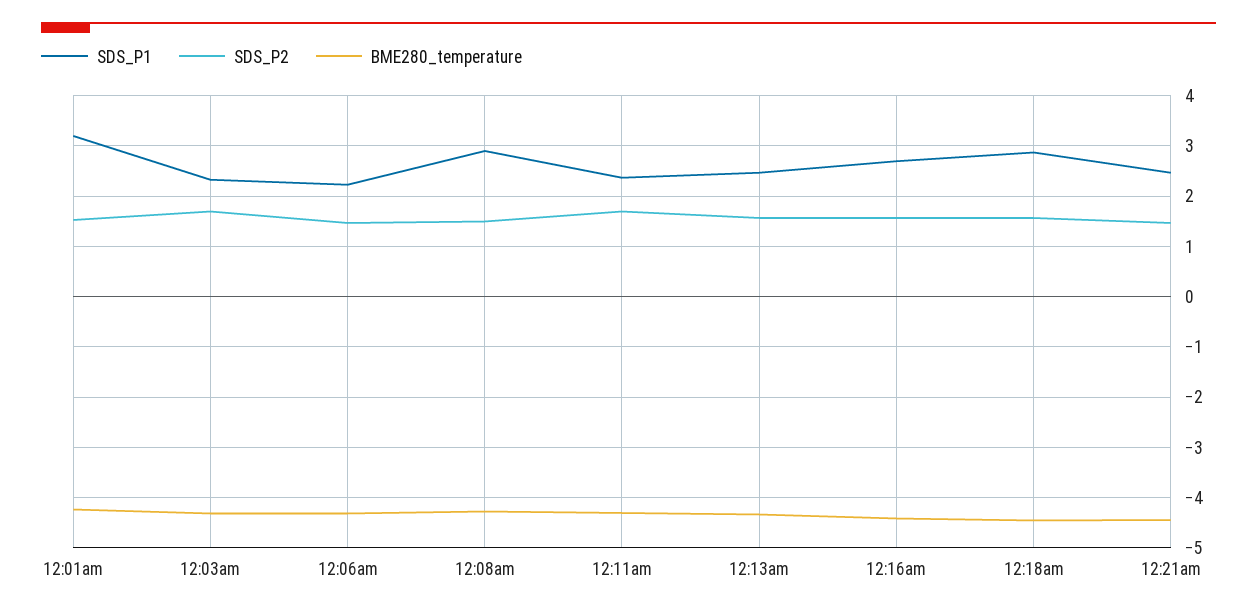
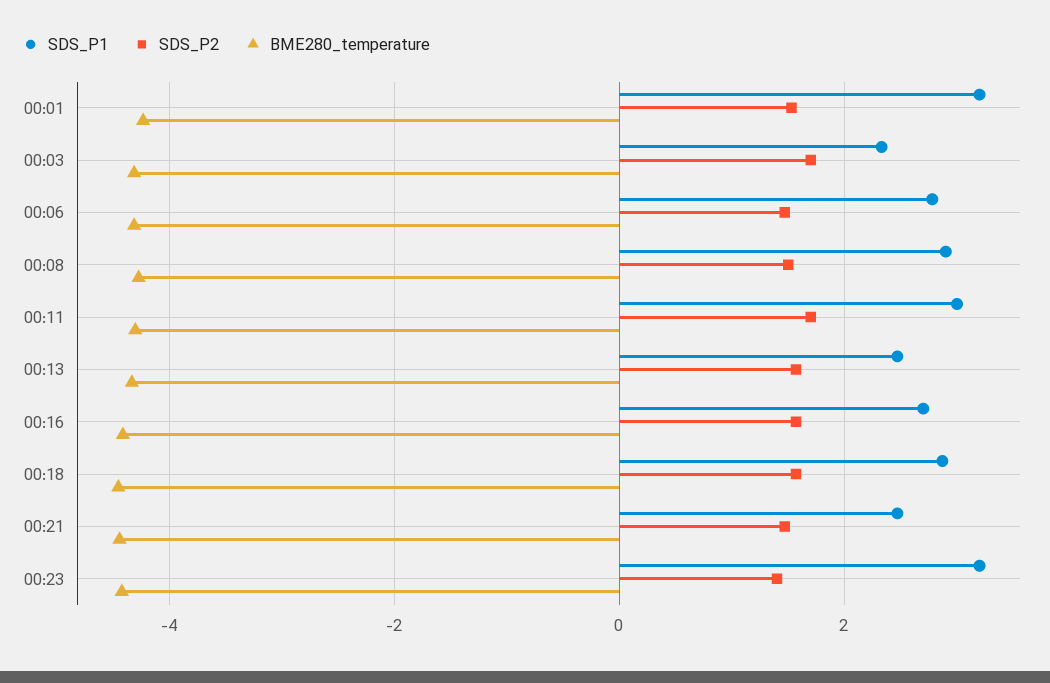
SDS_P1, 12:06am: 2.2 -> 2.8
SDS_P1, 12:11am: 2.4 -> 3
SDS_P1, 00:23: none -> 3.2
SDS_P2, 00:23: none -> 1.4
BME280_temperature, 00:23: none -> -4.4

